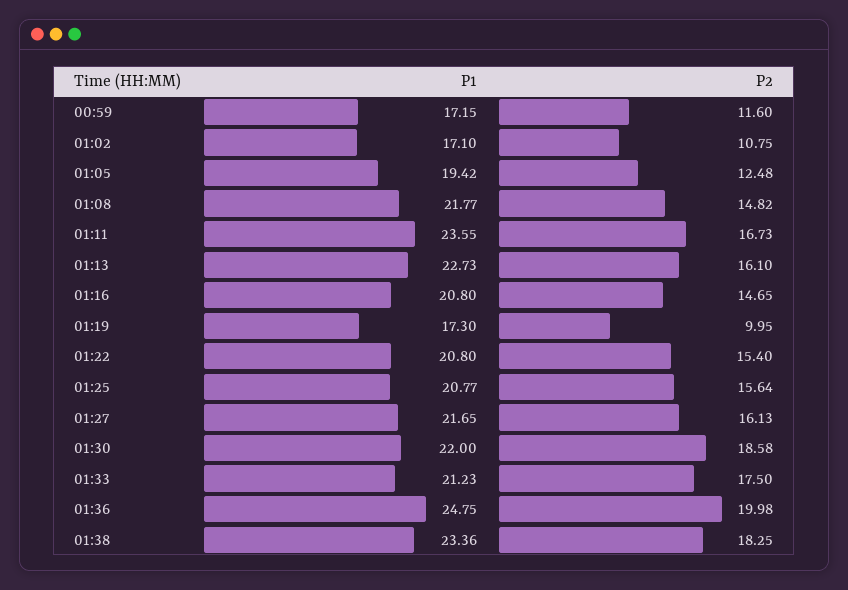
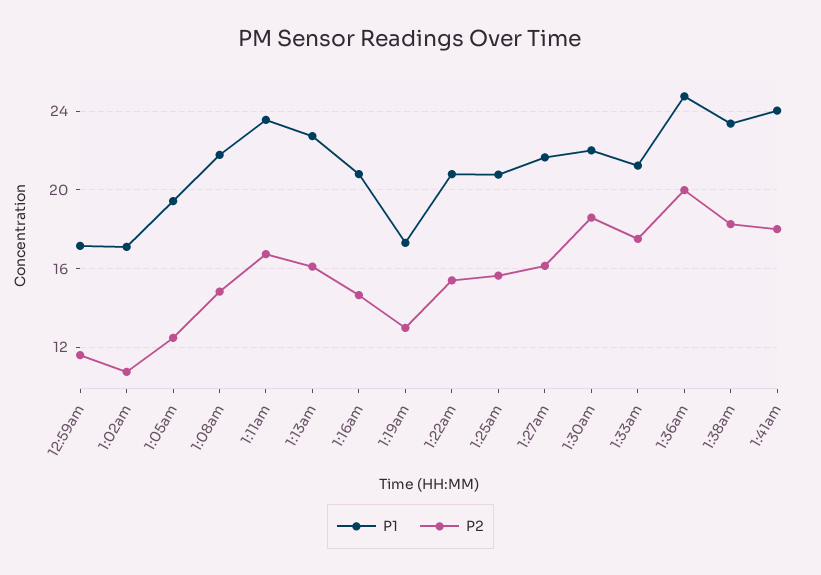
P2, 01:19: 9.95 -> 13
P1, 1:41am: none -> 24
P2, 1:41am: none -> 18

